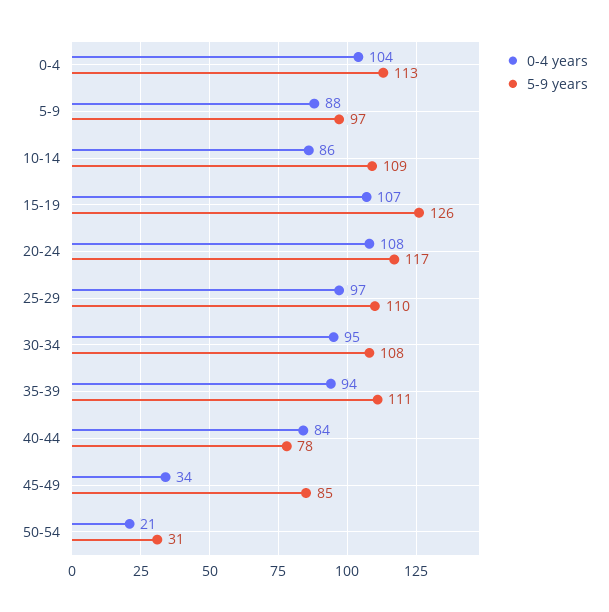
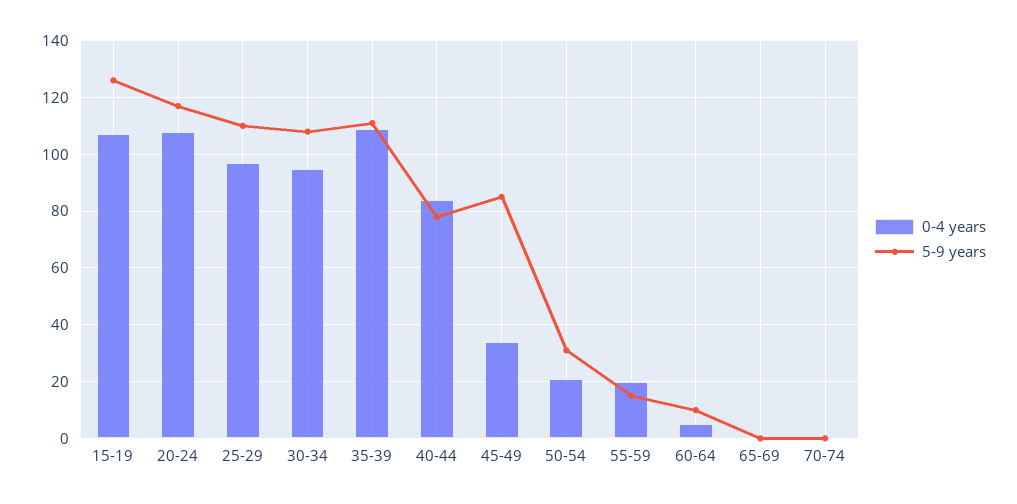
0-4 years, 0-4: 104 -> none
5-9 years, 0-4: 113 -> none
0-4 years, 5-9: 88 -> none
5-9 years, 5-9: 97 -> none
0-4 years, 10-14: 86 -> none
5-9 years, 10-14: 109 -> none
0-4 years, 35-39: 94 -> 110
0-4 years, 55-59: none -> 20
5-9 years, 55-59: none -> 15
0-4 years, 60-64: none -> 5
5-9 years, 60-64: none -> 10
0-4 years, 65-69: none -> 0
5-9 years, 65-69: none -> 0
0-4 years, 70-74: none -> 0
5-9 years, 70-74: none -> 0

